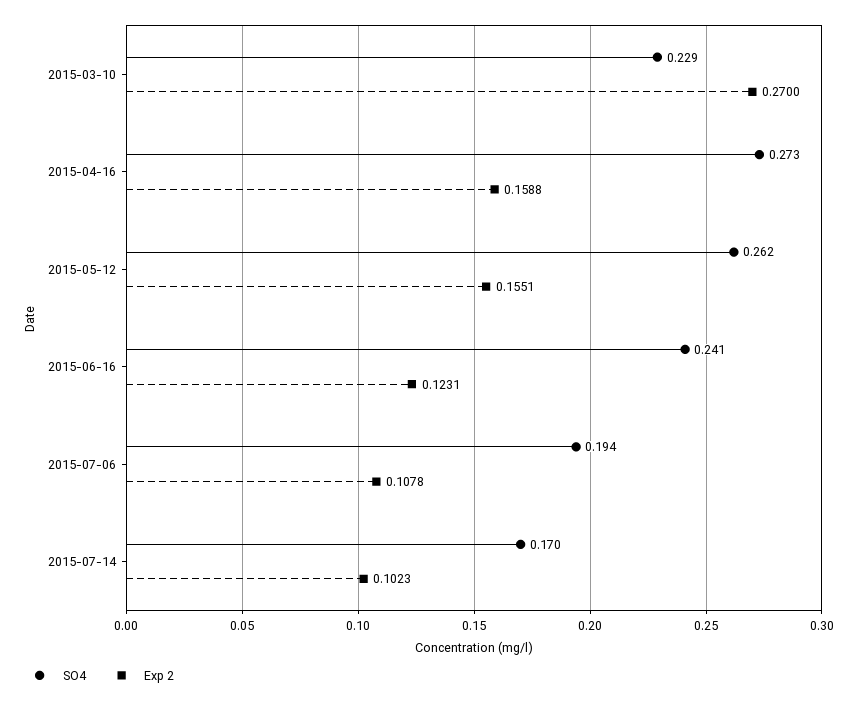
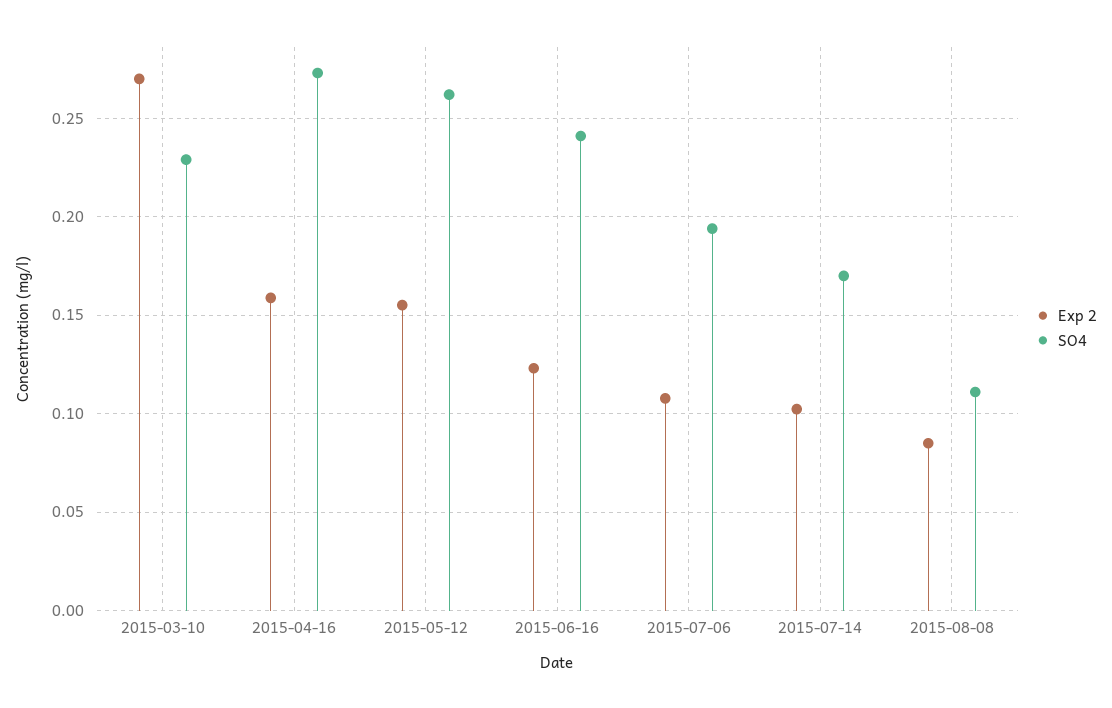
Exp 2, 2015-08-08: none -> 0.085
SO4, 2015-08-08: none -> 0.11

